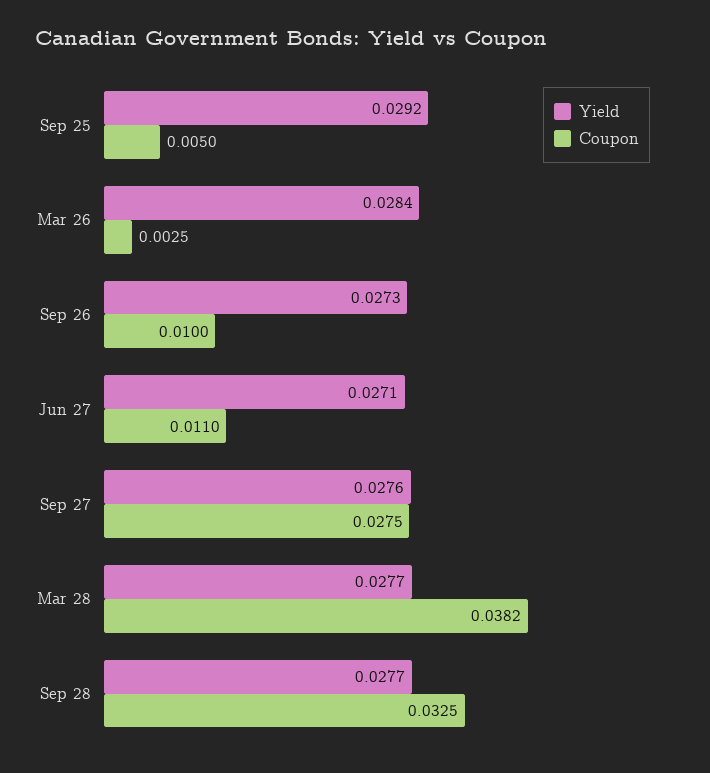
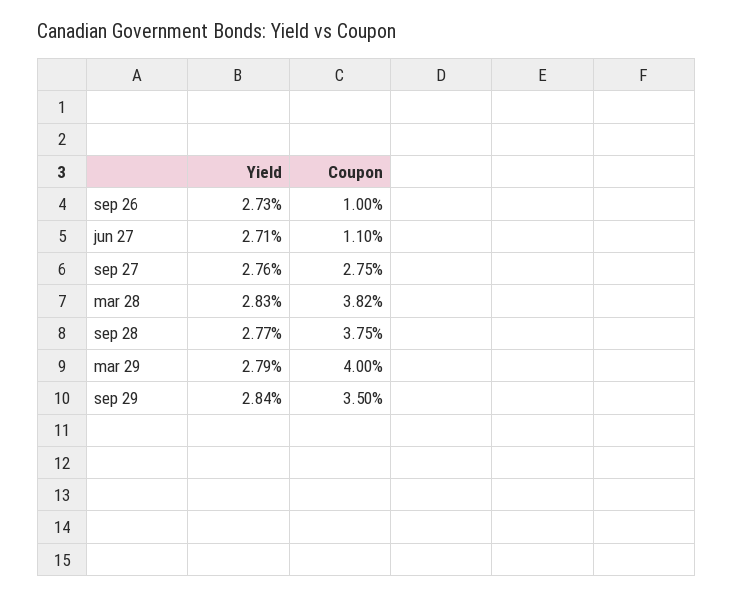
Yield, Sep 25: 0.0292 -> none
Coupon, Sep 25: 0.005 -> none
Yield, Mar 26: 0.0284 -> none
Coupon, Mar 26: 0.0025 -> none
Yield, Mar 28: 0.0277 -> 0.0283
Coupon, Sep 28: 0.0325 -> 0.0375
Yield, mar 29: none -> 0.0279
Coupon, mar 29: none -> 0.04
Yield, sep 29: none -> 0.0284
Coupon, sep 29: none -> 0.035

